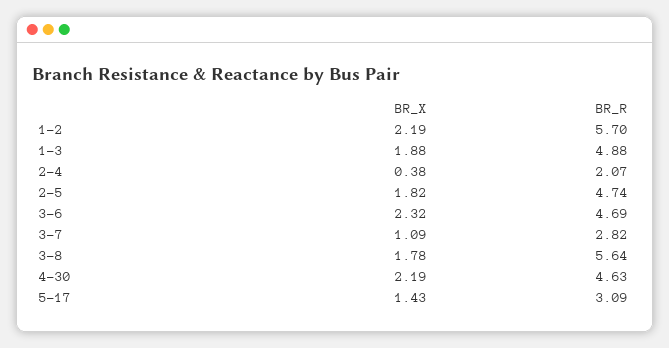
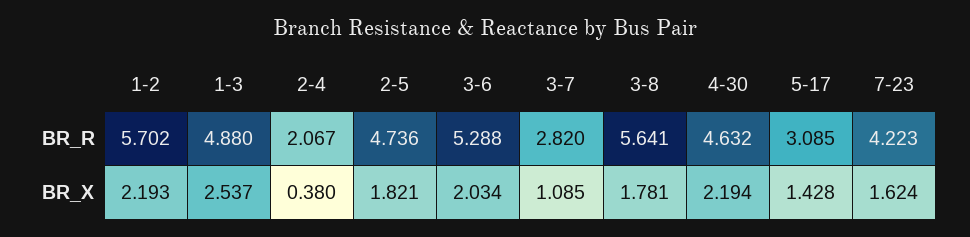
BR_X, 1-3: 1.88 -> 2.537
BR_X, 3-6: 2.32 -> 2.034
BR_R, 3-6: 4.69 -> 5.288
BR_R, 7-23: none -> 4.223
BR_X, 7-23: none -> 1.624

